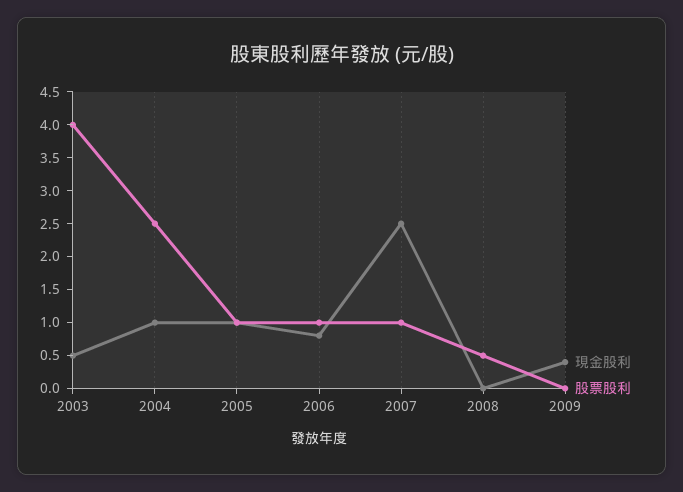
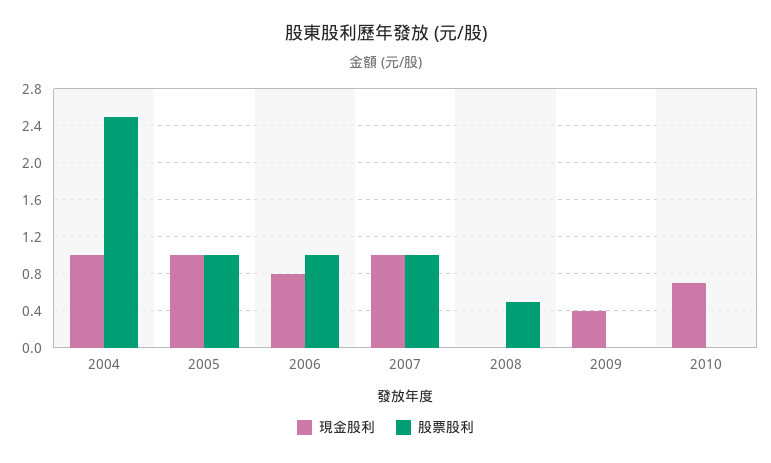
現金股利, 2003: 0.5 -> none
股票股利, 2003: 4 -> none
現金股利, 2007: 2.5 -> 1
現金股利, 2010: none -> 0.7
股票股利, 2010: none -> 0

